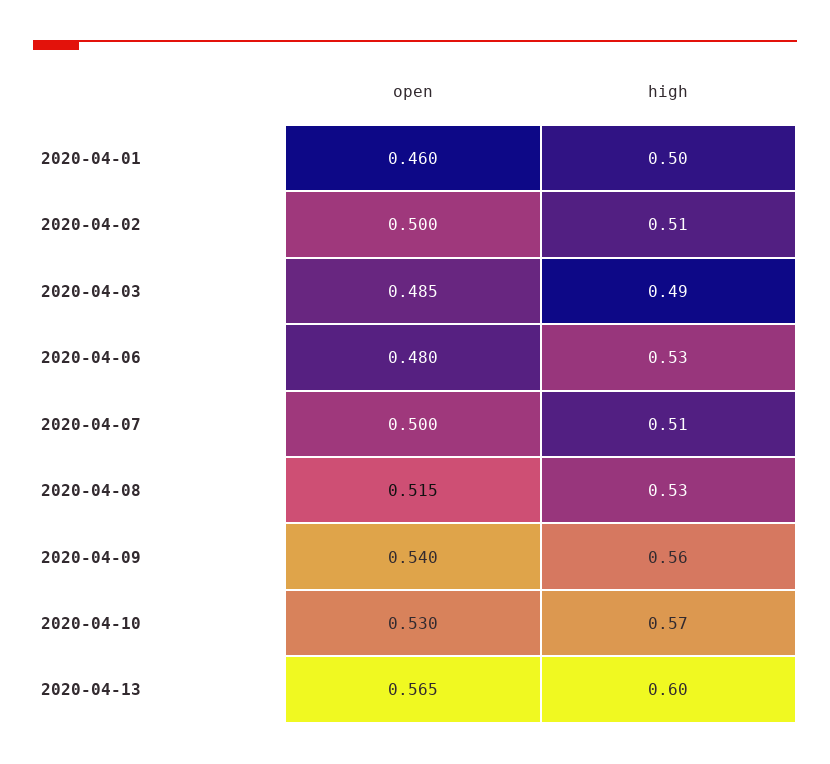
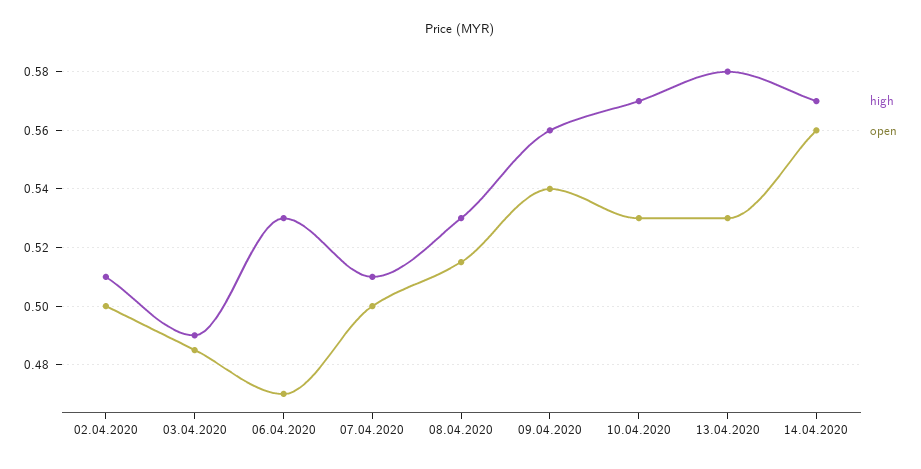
open, 2020-04-01: 0.46 -> none
high, 2020-04-01: 0.5 -> none
open, 2020-04-06: 0.48 -> 0.47
open, 2020-04-13: 0.565 -> 0.53
high, 2020-04-13: 0.6 -> 0.58
high, 14.04.2020: none -> 0.57
open, 14.04.2020: none -> 0.56

